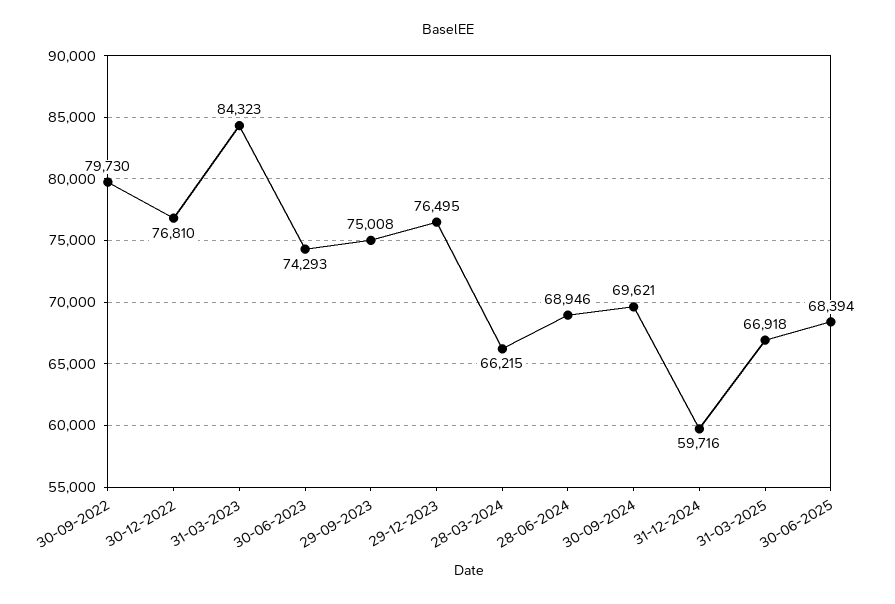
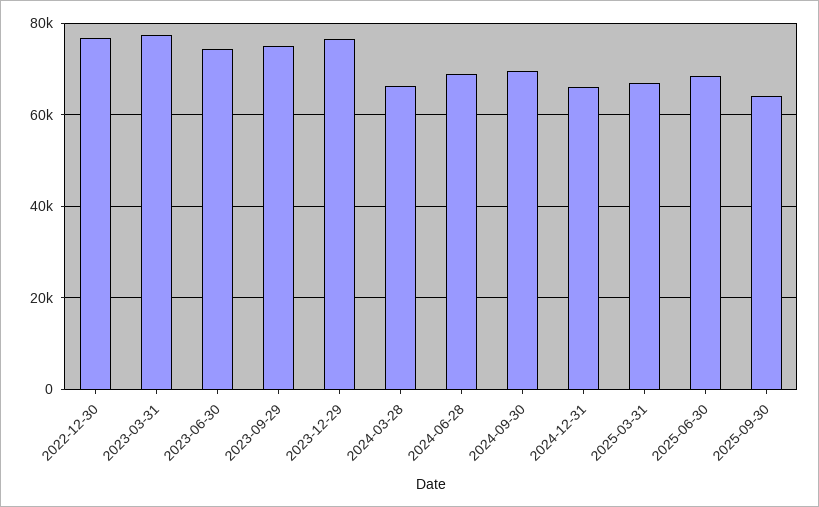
30-09-2022: 79730 -> none
31-03-2023: 84323 -> 78000
31-12-2024: 59716 -> 66000
2025-09-30: none -> 64000

